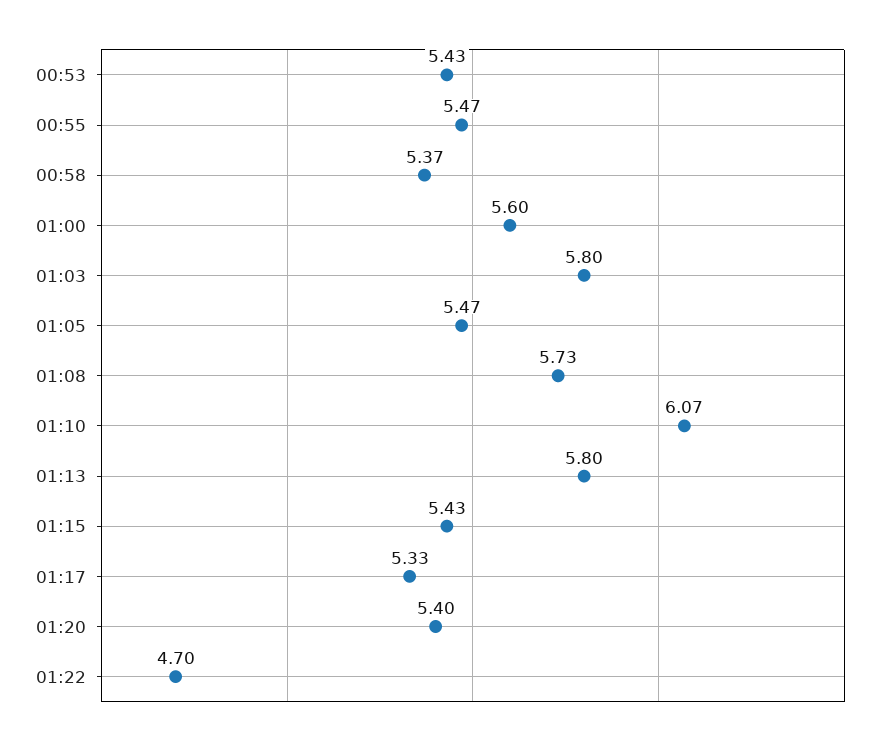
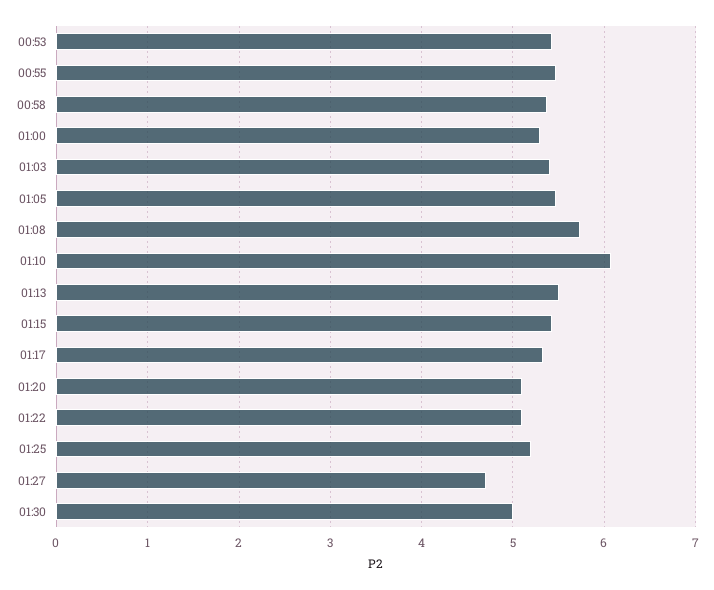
01:00: 5.6 -> 5.3
01:03: 5.8 -> 5.4
01:13: 5.8 -> 5.5
01:20: 5.4 -> 5.1
01:22: 4.7 -> 5.1
01:25: none -> 5.2
01:27: none -> 4.7
01:30: none -> 5

